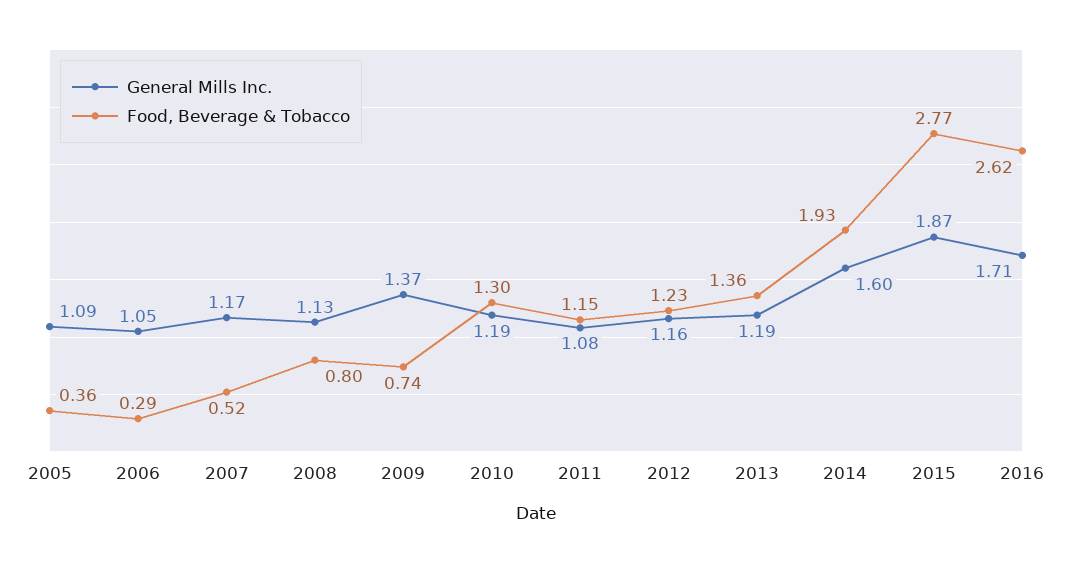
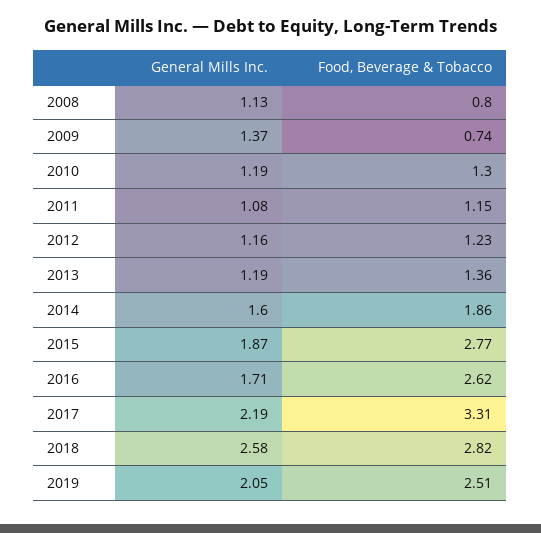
General Mills Inc., 2005: 1.09 -> none
Food, Beverage & Tobacco, 2005: 0.36 -> none
General Mills Inc., 2006: 1.05 -> none
Food, Beverage & Tobacco, 2006: 0.29 -> none
General Mills Inc., 2007: 1.17 -> none
Food, Beverage & Tobacco, 2007: 0.52 -> none
Food, Beverage & Tobacco, 2014: 1.93 -> 1.86
General Mills Inc., 2017: none -> 2.19
Food, Beverage & Tobacco, 2017: none -> 3.31
General Mills Inc., 2018: none -> 2.58
Food, Beverage & Tobacco, 2018: none -> 2.82
General Mills Inc., 2019: none -> 2.05
Food, Beverage & Tobacco, 2019: none -> 2.51

